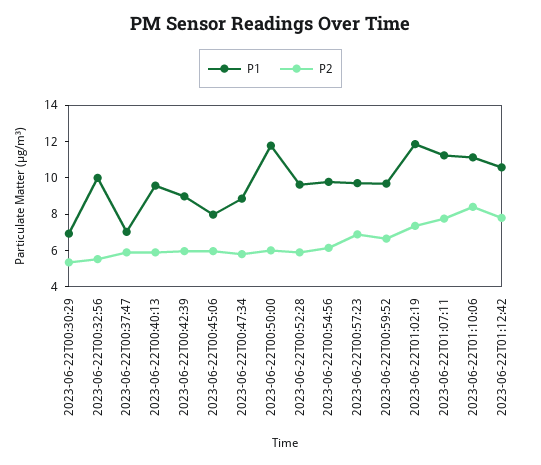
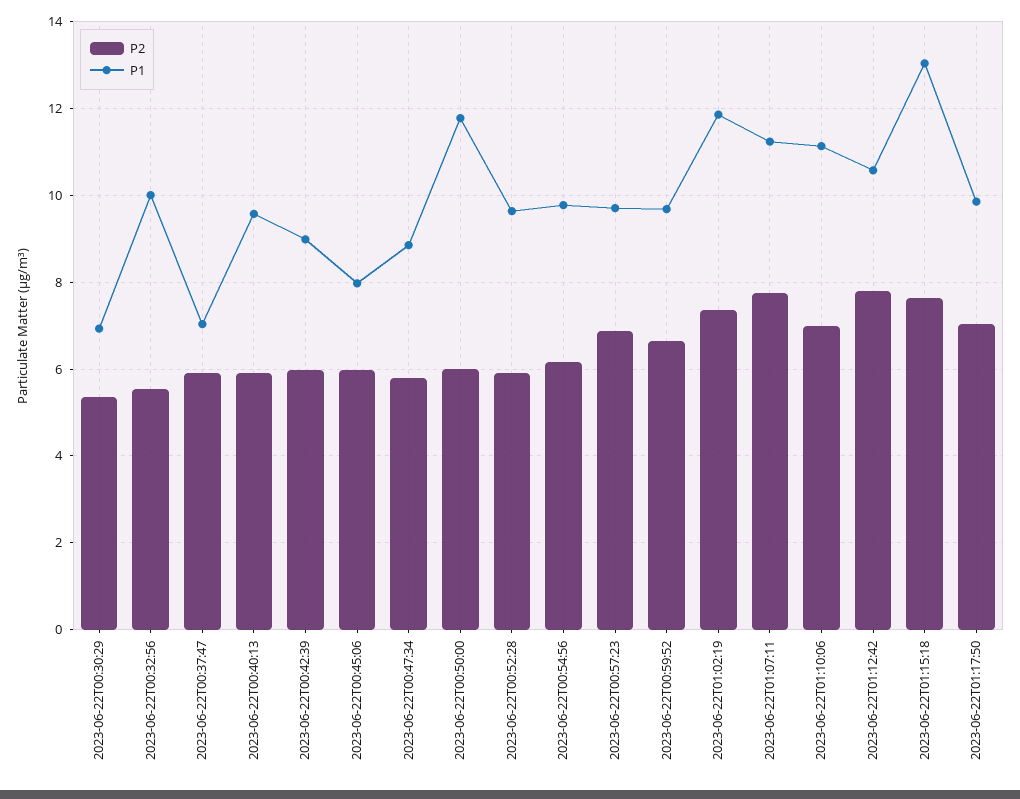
P2, 2023-06-22T01:10:06: 8.5 -> 7
P2, 2023-06-22T01:15:18: none -> 7.6
P1, 2023-06-22T01:15:18: none -> 13
P2, 2023-06-22T01:17:50: none -> 7
P1, 2023-06-22T01:17:50: none -> 9.8

